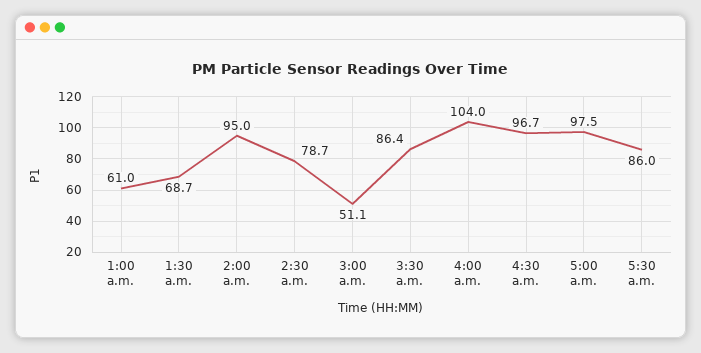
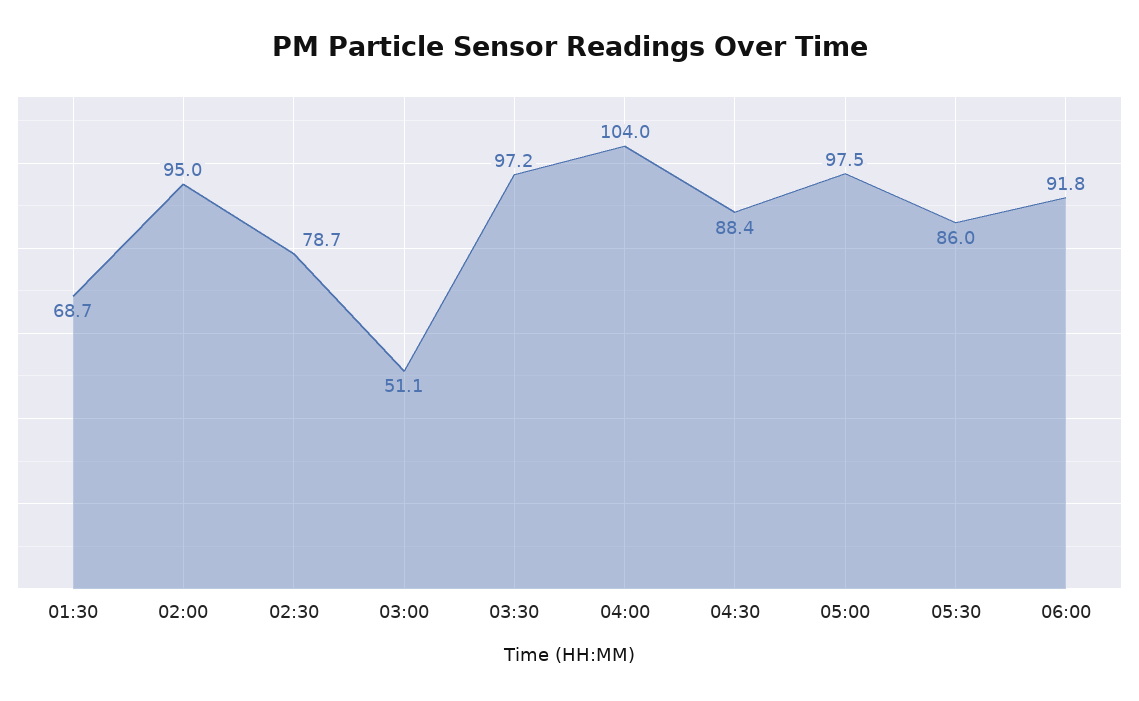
1:00 a.m.: 61 -> none
3:30 a.m.: 86.4 -> 97.2
4:30 a.m.: 96.7 -> 88.4
06:00: none -> 91.8

